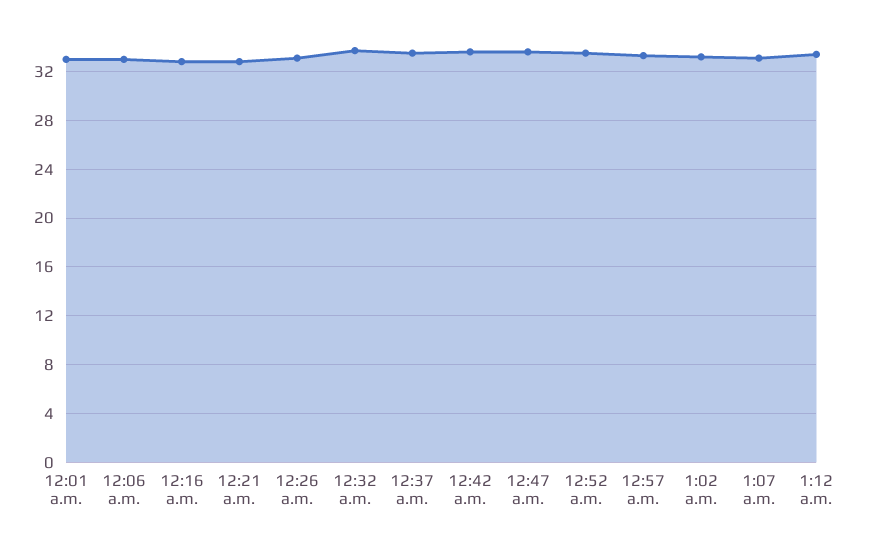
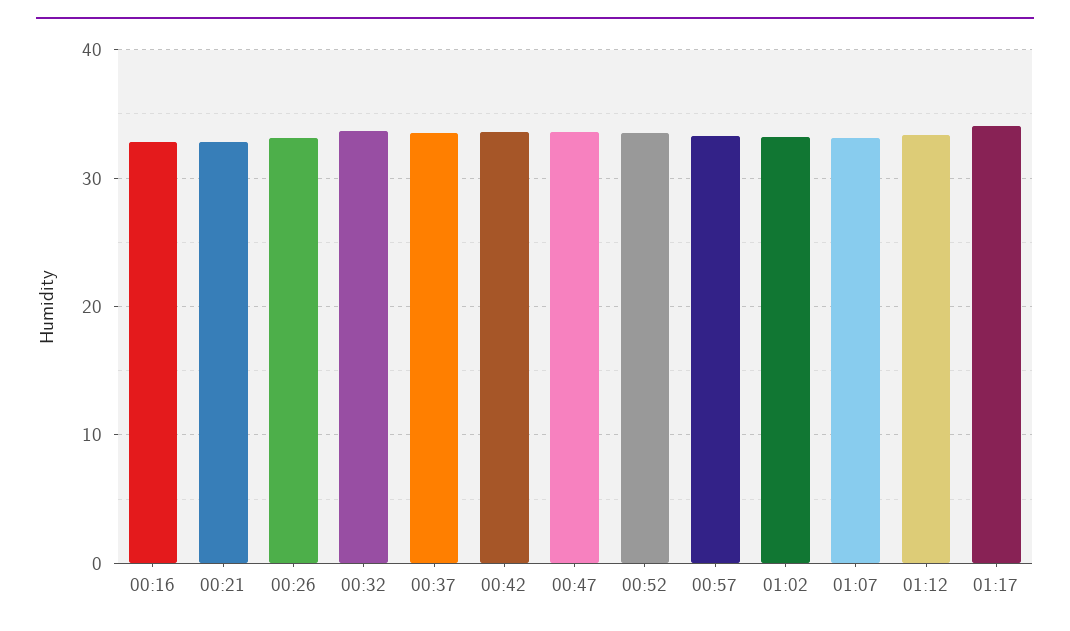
12:01 a.m.: 33 -> none
12:06 a.m.: 33 -> none
01:17: none -> 34

